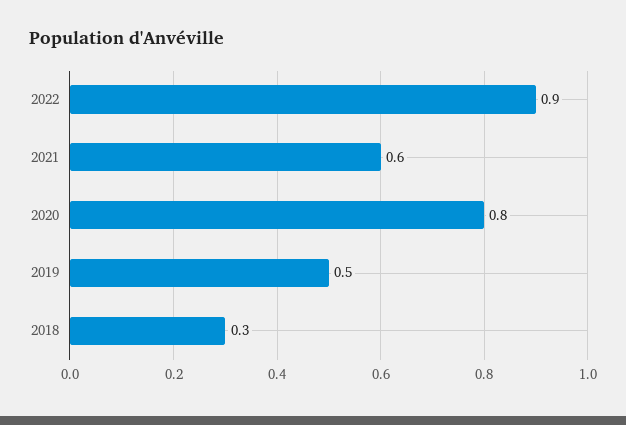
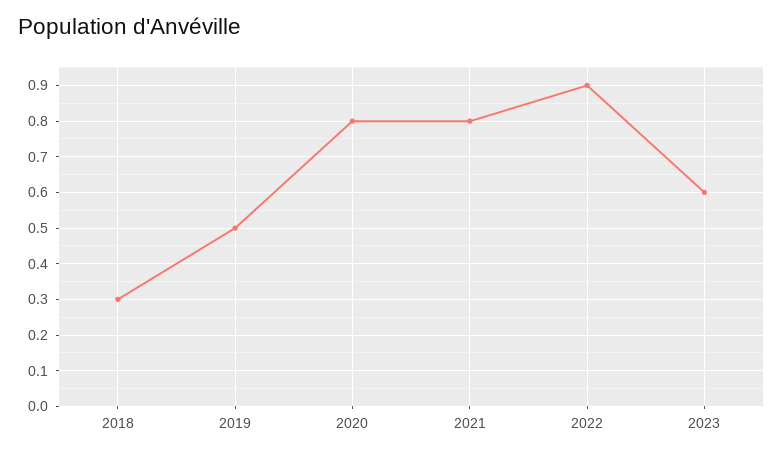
2021: 0.6 -> 0.8
2023: none -> 0.6

